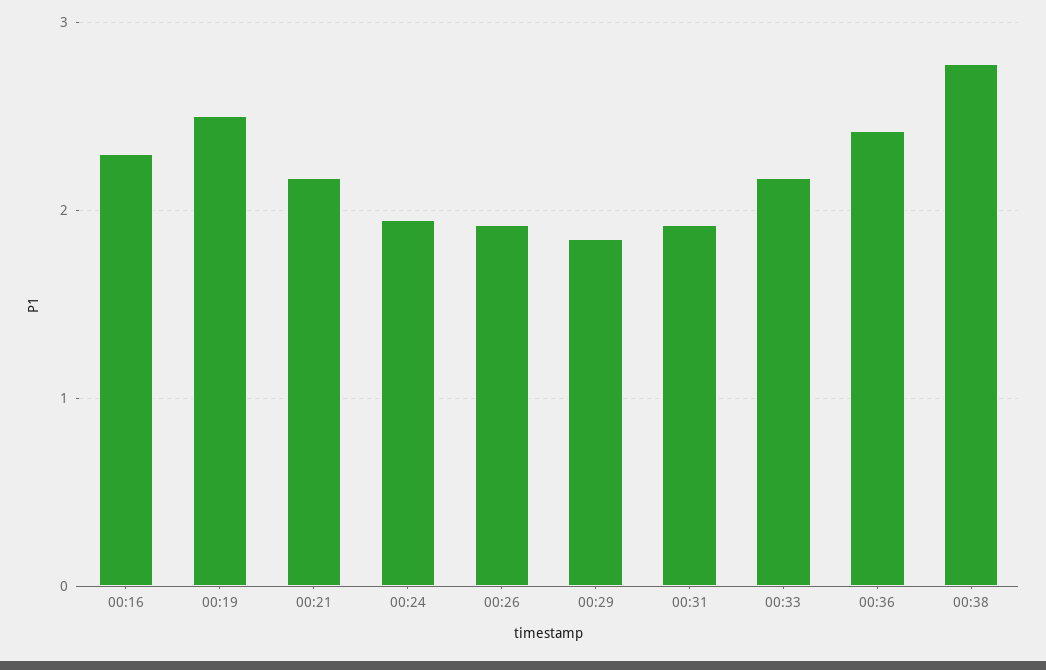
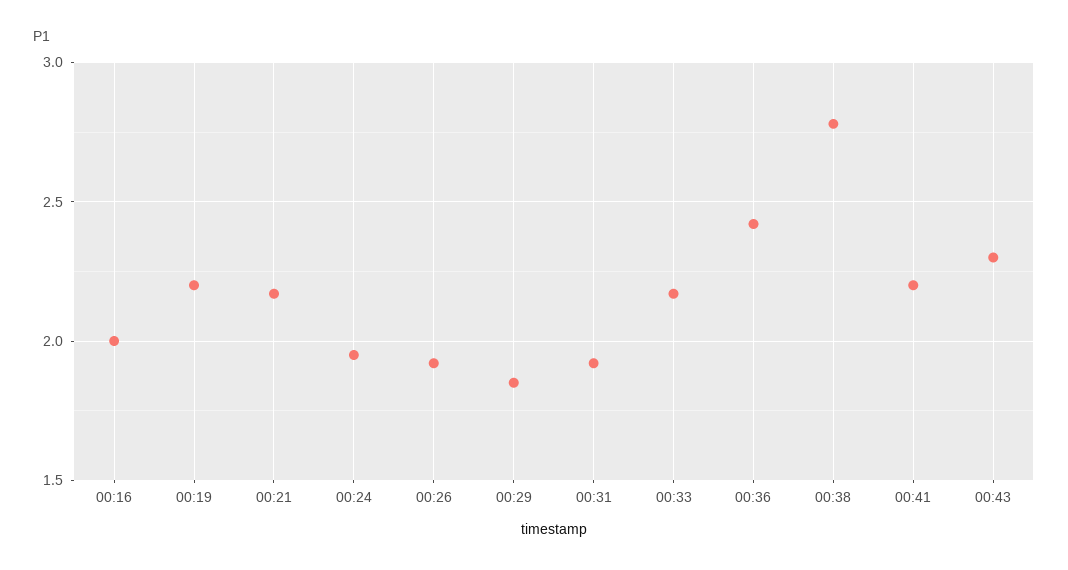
00:16: 2.3 -> 2
00:19: 2.5 -> 2.2
00:41: none -> 2.2
00:43: none -> 2.3

